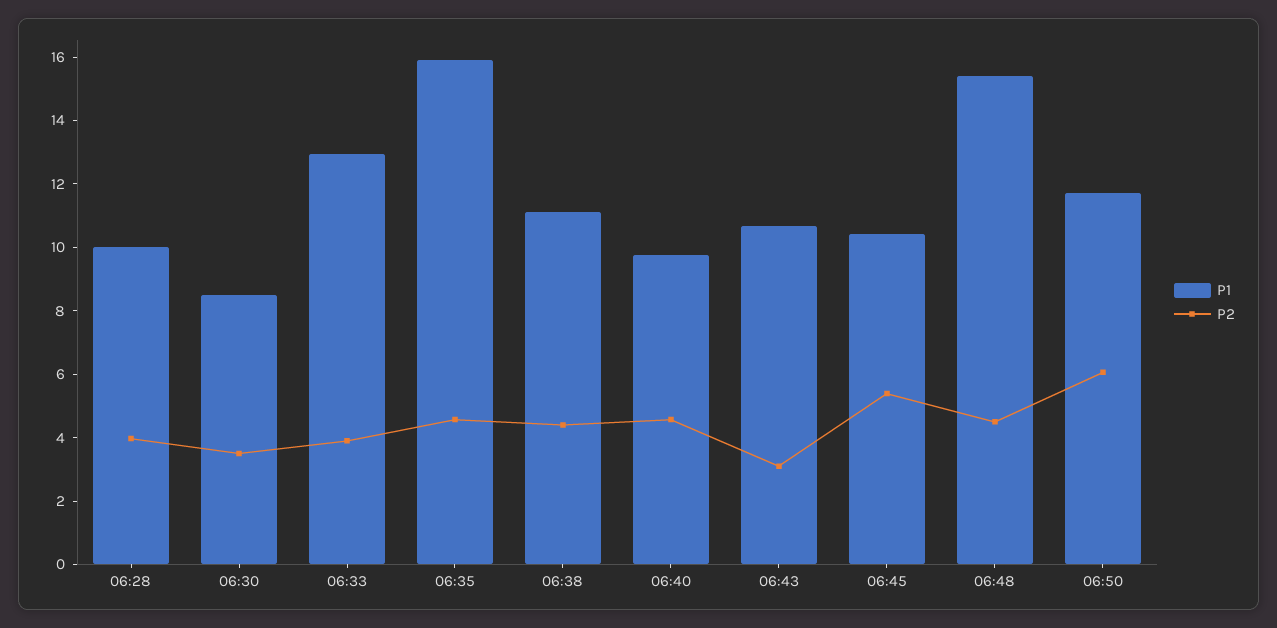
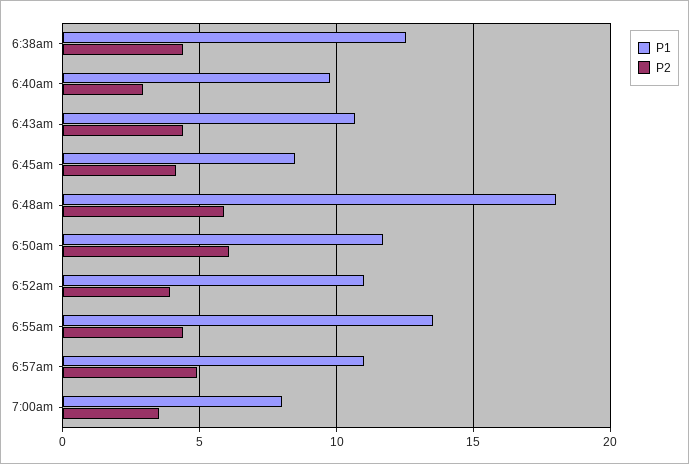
P1, 06:28: 10 -> none
P2, 06:28: 4 -> none
P1, 06:30: 8.5 -> none
P2, 06:30: 3.5 -> none
P1, 06:33: 13 -> none
P2, 06:33: 4 -> none
P1, 06:35: 16 -> none
P2, 06:35: 4.5 -> none
P1, 06:38: 11 -> 12.5
P2, 06:40: 4.5 -> 3
P2, 06:43: 3 -> 4.5
P1, 06:45: 10.5 -> 8.5
P2, 06:45: 5.5 -> 4
P1, 06:48: 15.5 -> 18
P2, 06:48: 4.5 -> 6
P1, 6:52am: none -> 11
P2, 6:52am: none -> 4
P1, 6:55am: none -> 13.5
P2, 6:55am: none -> 4.5
P1, 6:57am: none -> 11
P2, 6:57am: none -> 5
P1, 7:00am: none -> 8
P2, 7:00am: none -> 3.5

